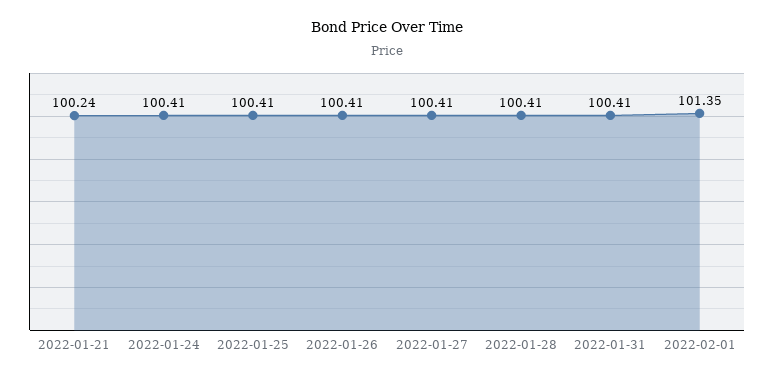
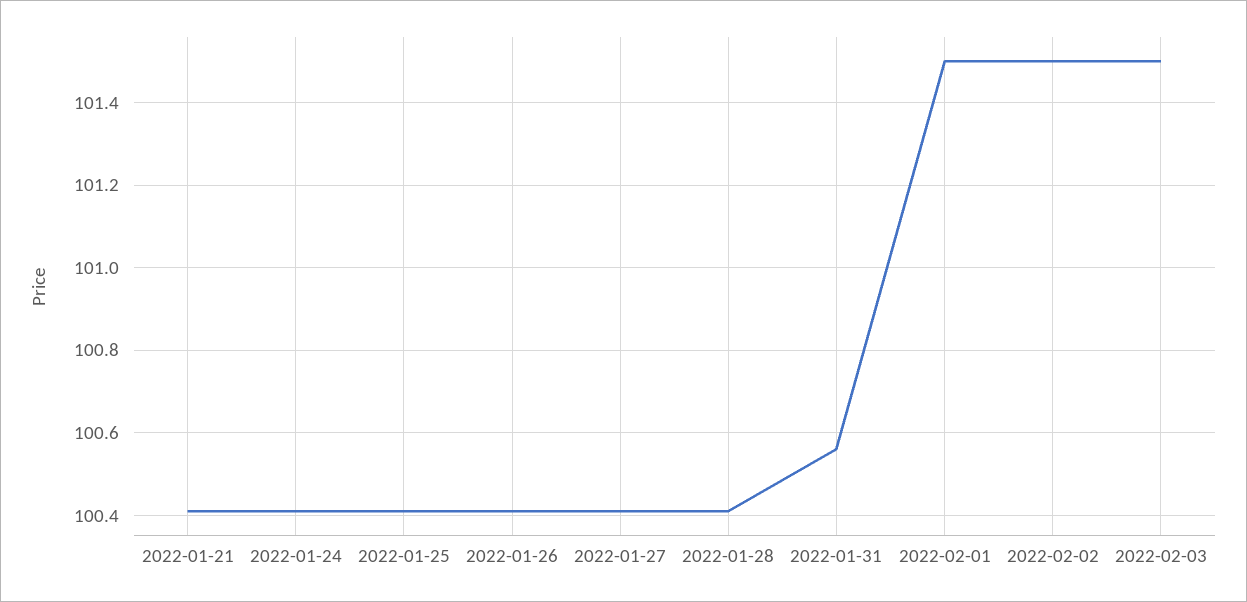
2022-01-21: 100.24 -> 100.4
2022-01-31: 100.41 -> 100.55
2022-02-01: 101.35 -> 101.5
2022-02-02: none -> 101.5
2022-02-03: none -> 101.5

